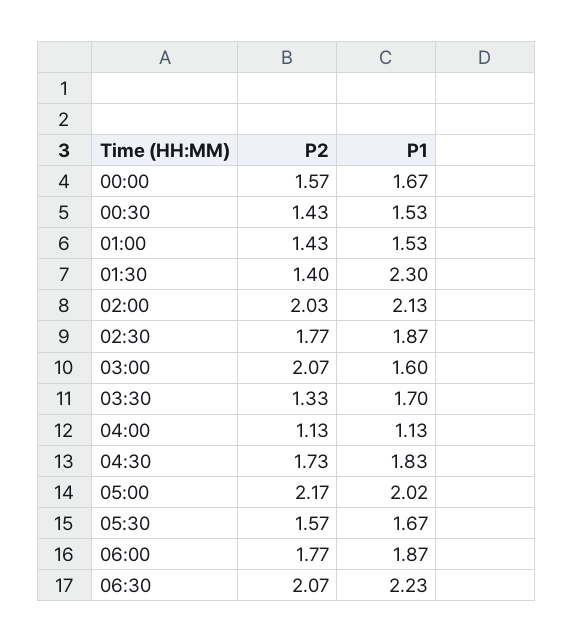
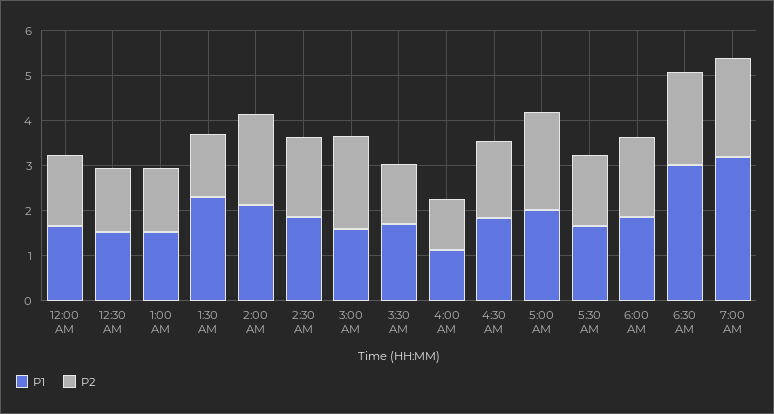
P1, 06:30: 2.23 -> 3
P1, 7:00 AM: none -> 3.2
P2, 7:00 AM: none -> 2.2

